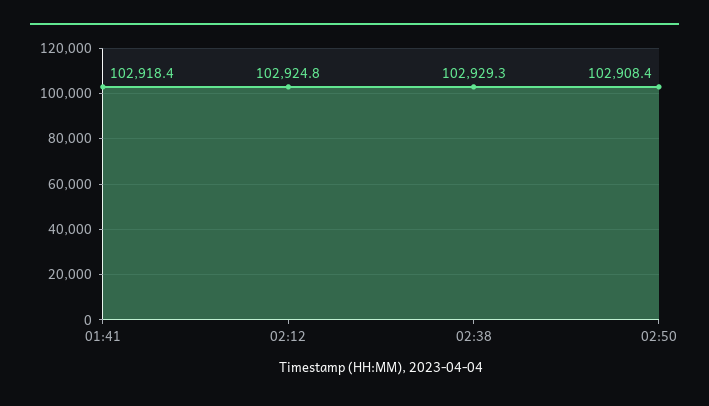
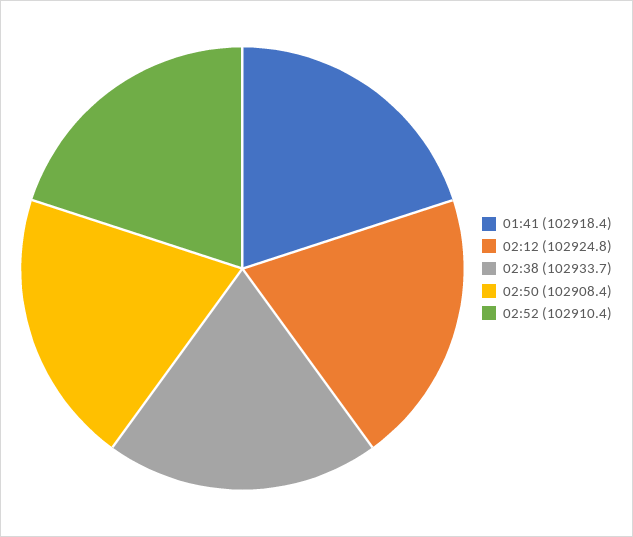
02:38: 102929.3 -> 102933.7
02:52: none -> 102910.4

